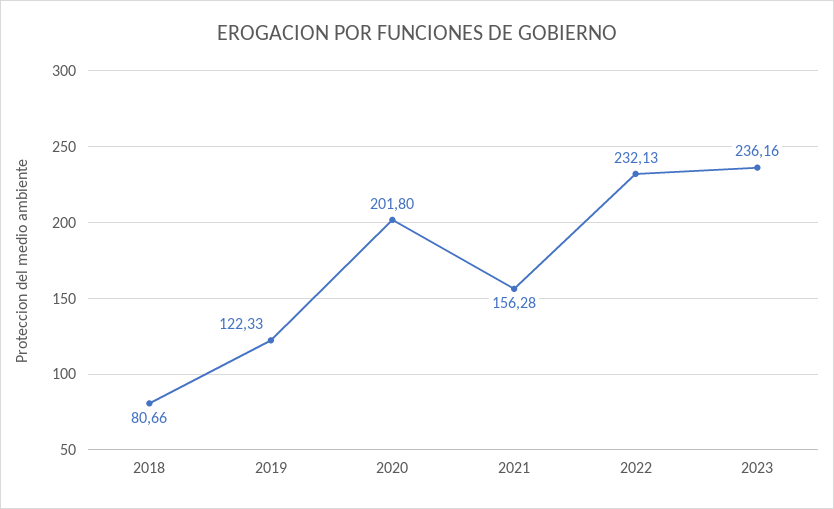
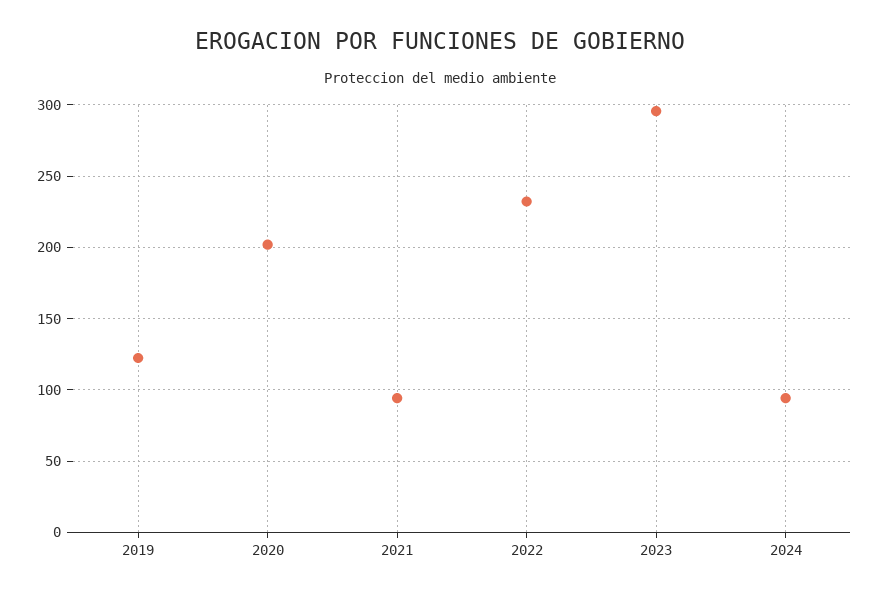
2018: 80.66 -> none
2021: 156.28 -> 95
2023: 236.16 -> 295
2024: none -> 95

